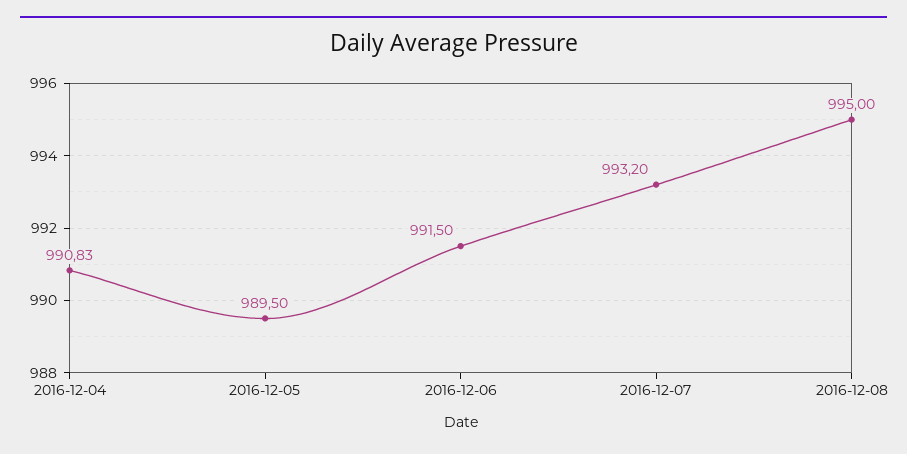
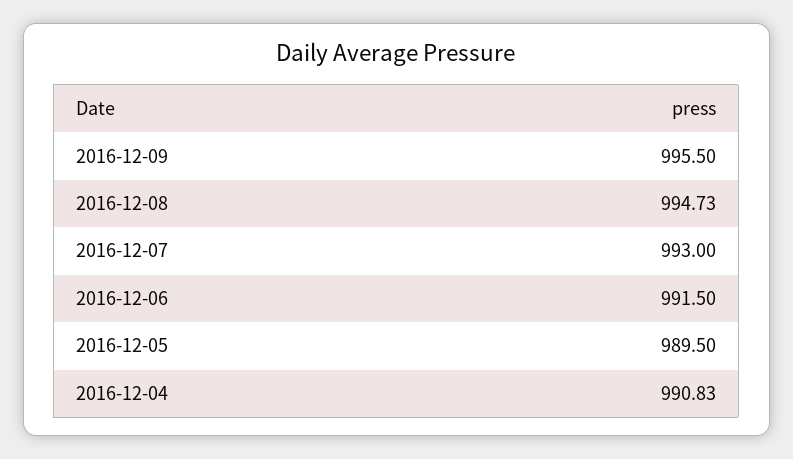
2016-12-07: 993.2 -> 993
2016-12-08: 995 -> 994.73
2016-12-09: none -> 995.5

